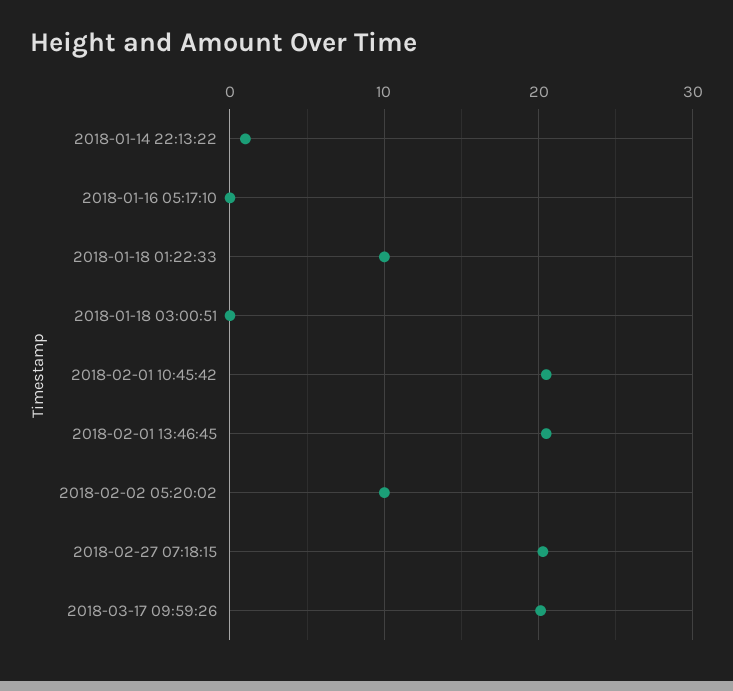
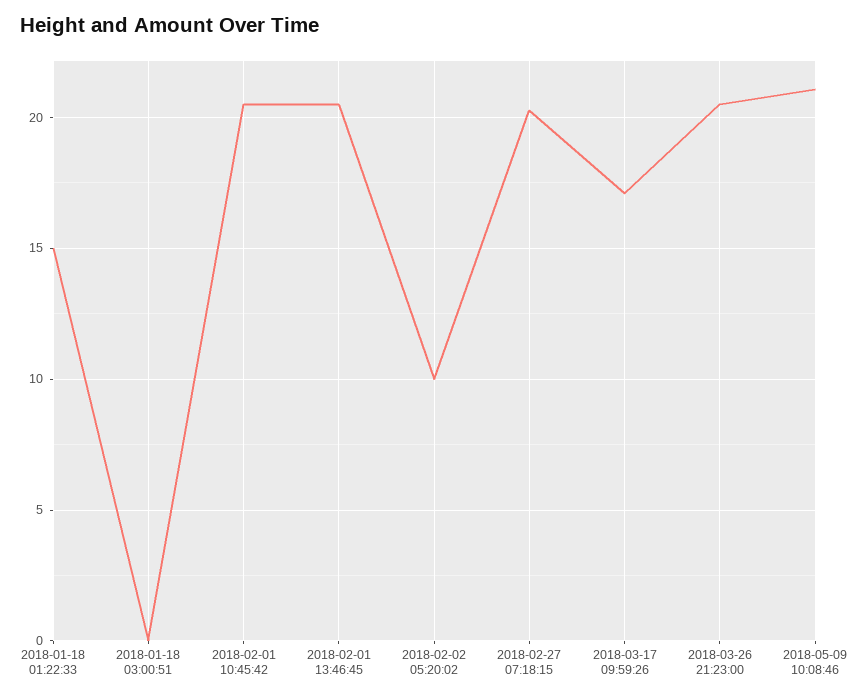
2018-01-14 22:13:22: 1 -> none
2018-01-16 05:17:10: 0 -> none
2018-01-18 01:22:33: 10 -> 15
2018-03-17 09:59:26: 20 -> 17
2018-03-26 21:23:00: none -> 20.5
2018-05-09 10:08:46: none -> 21

